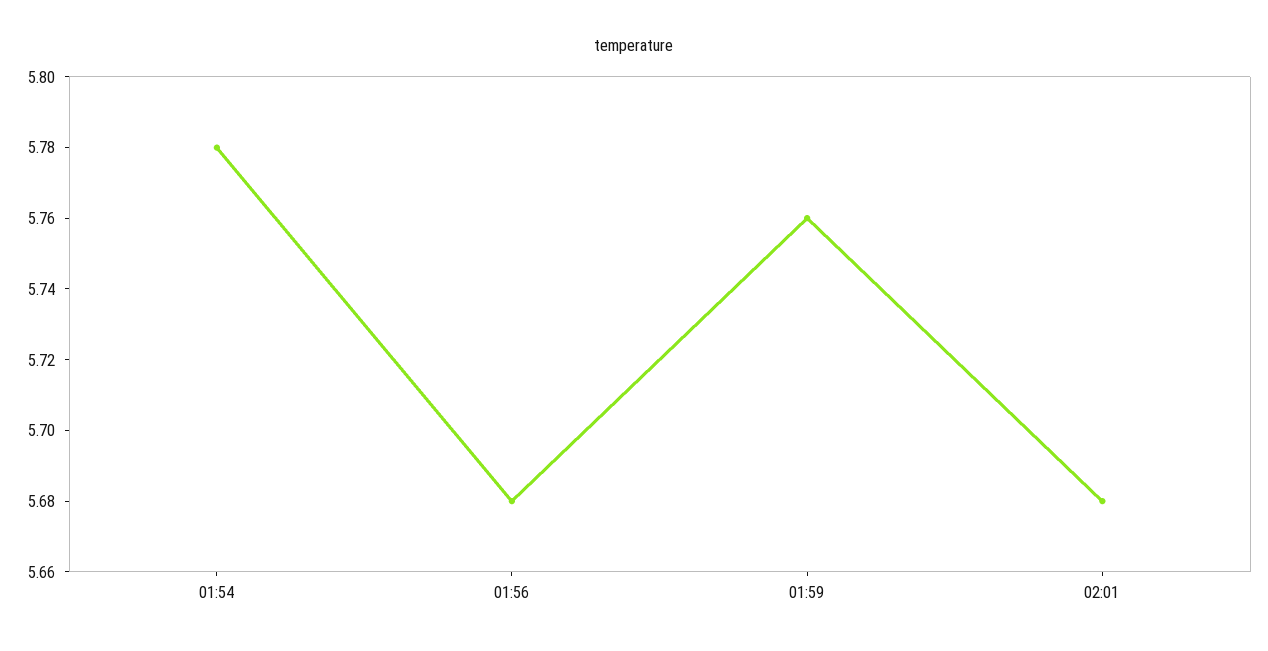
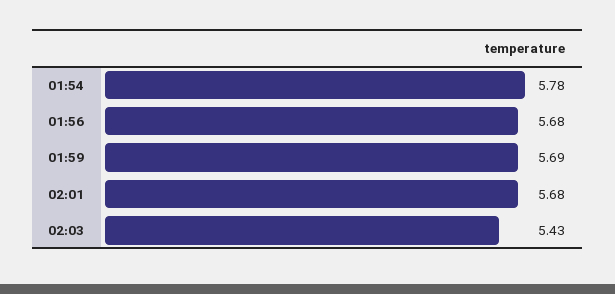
01:59: 5.76 -> 5.69
02:03: none -> 5.43

